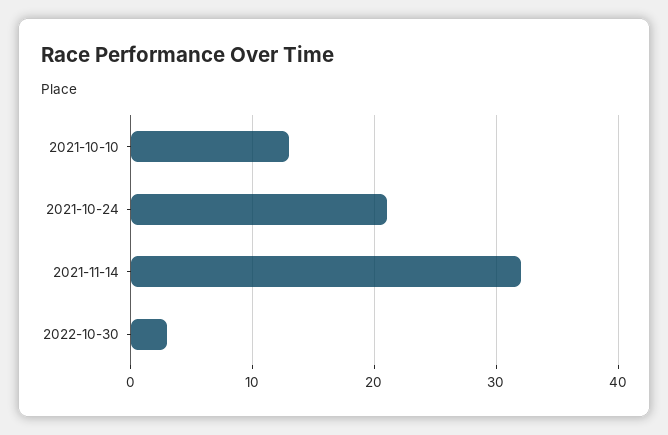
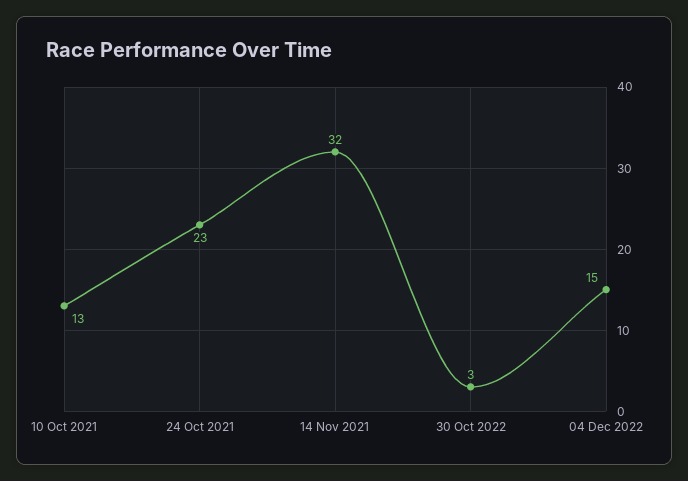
2021-10-24: 21 -> 23
04 Dec 2022: none -> 15

